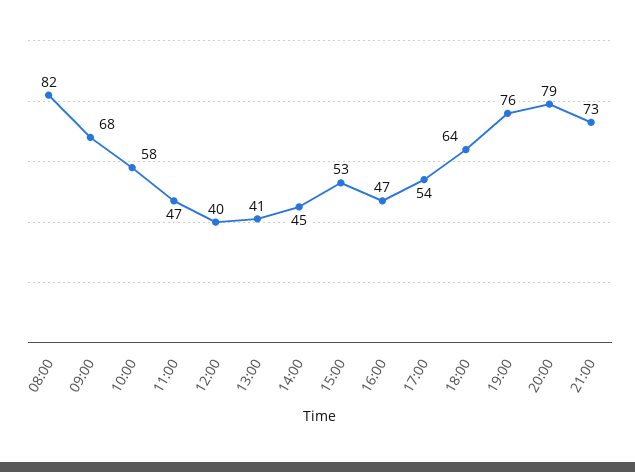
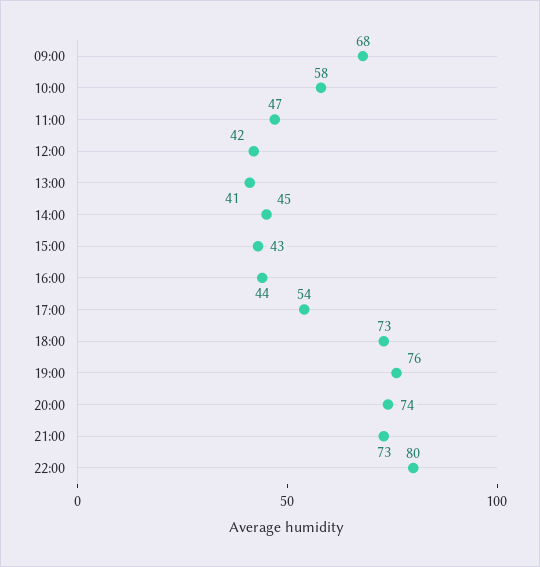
08:00: 82 -> none
12:00: 40 -> 42
15:00: 53 -> 43
16:00: 47 -> 44
18:00: 64 -> 73
20:00: 79 -> 74
22:00: none -> 80

